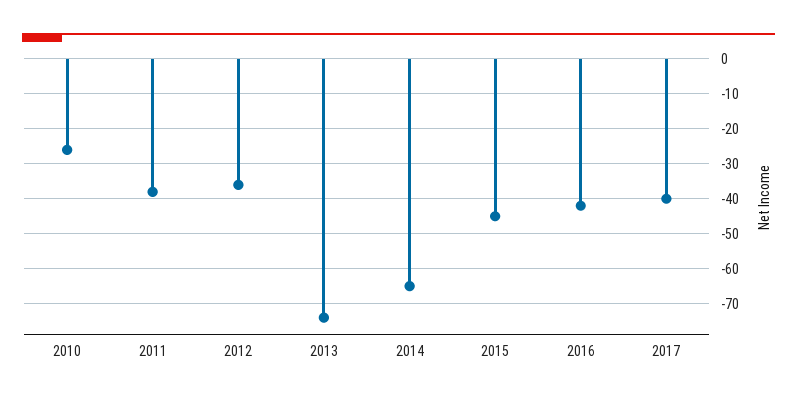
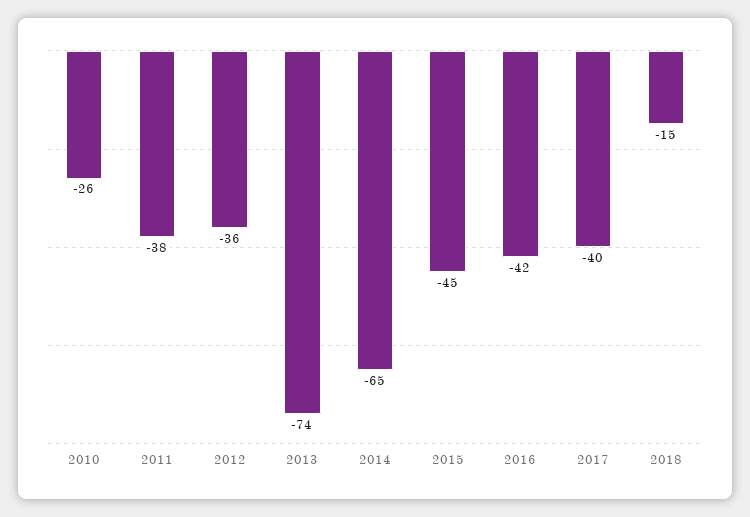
2018: none -> -15

